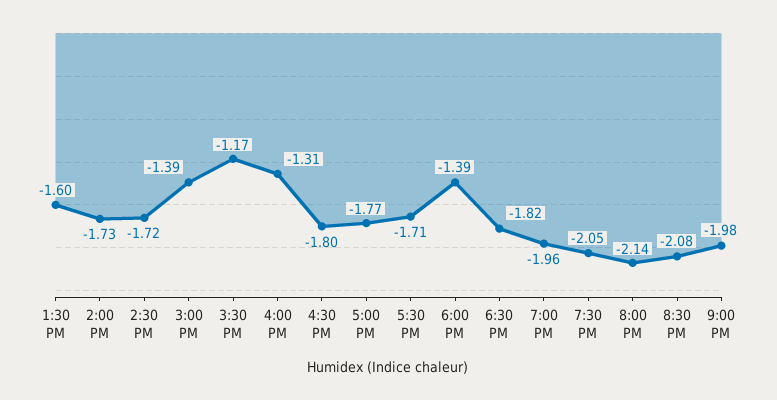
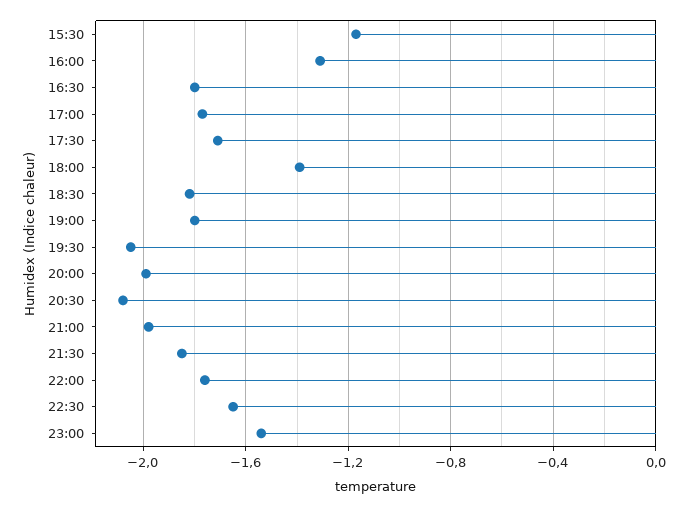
1:30 PM: -1.6 -> none
2:00 PM: -1.73 -> none
2:30 PM: -1.72 -> none
3:00 PM: -1.39 -> none
7:00 PM: -1.96 -> -1.8
8:00 PM: -2.14 -> -2
21:30: none -> -1.85
22:00: none -> -1.75
22:30: none -> -1.65
23:00: none -> -1.55

